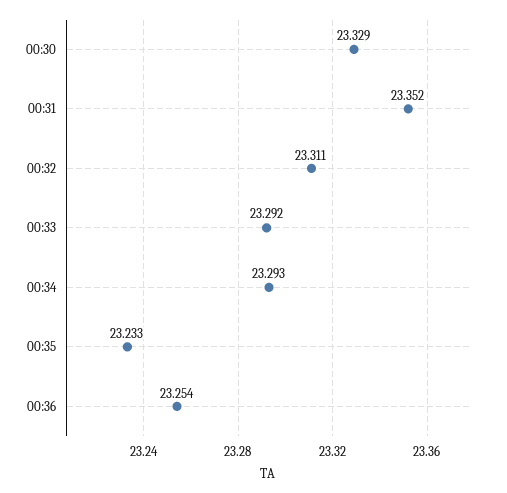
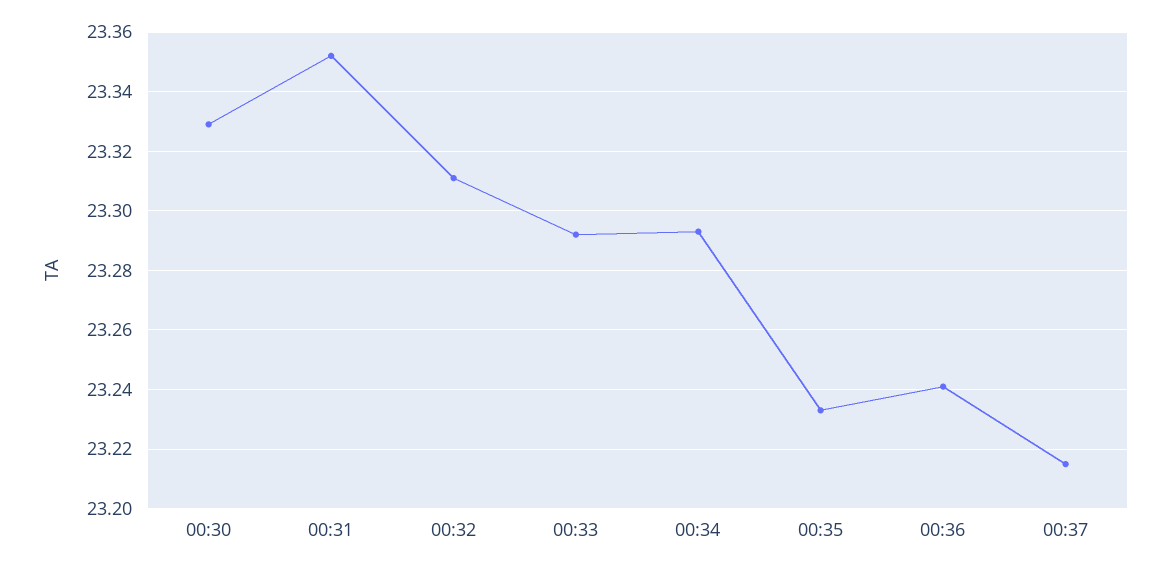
00:36: 23.254 -> 23.24
00:37: none -> 23.215

